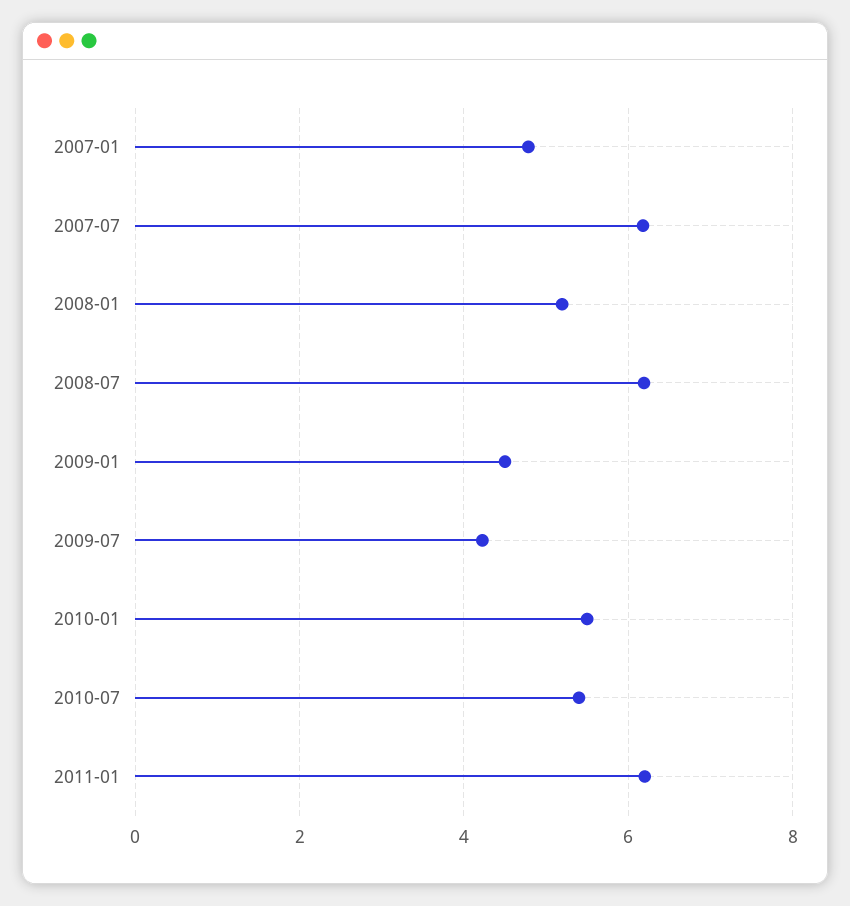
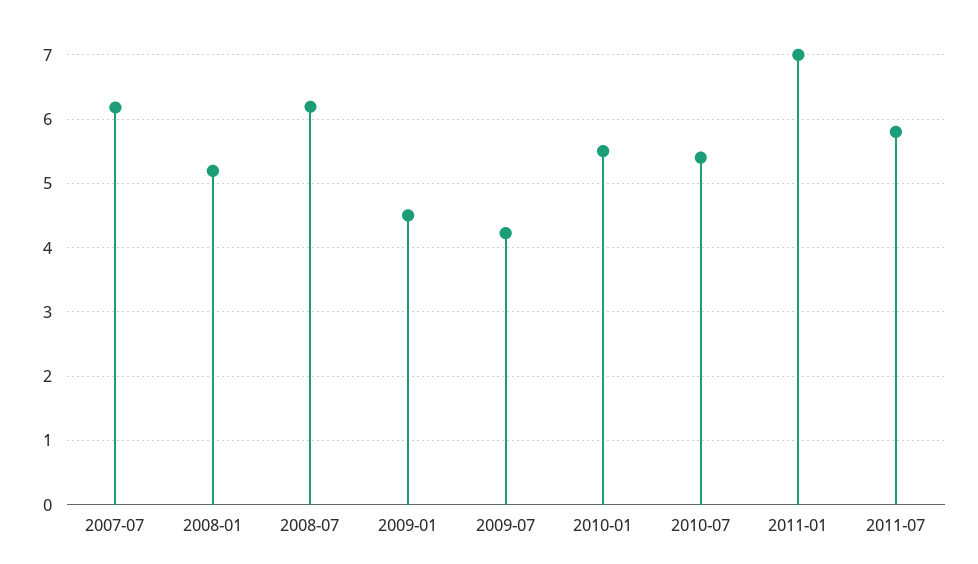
2007-01: 4.8 -> none
2011-01: 6.2 -> 7
2011-07: none -> 5.8

